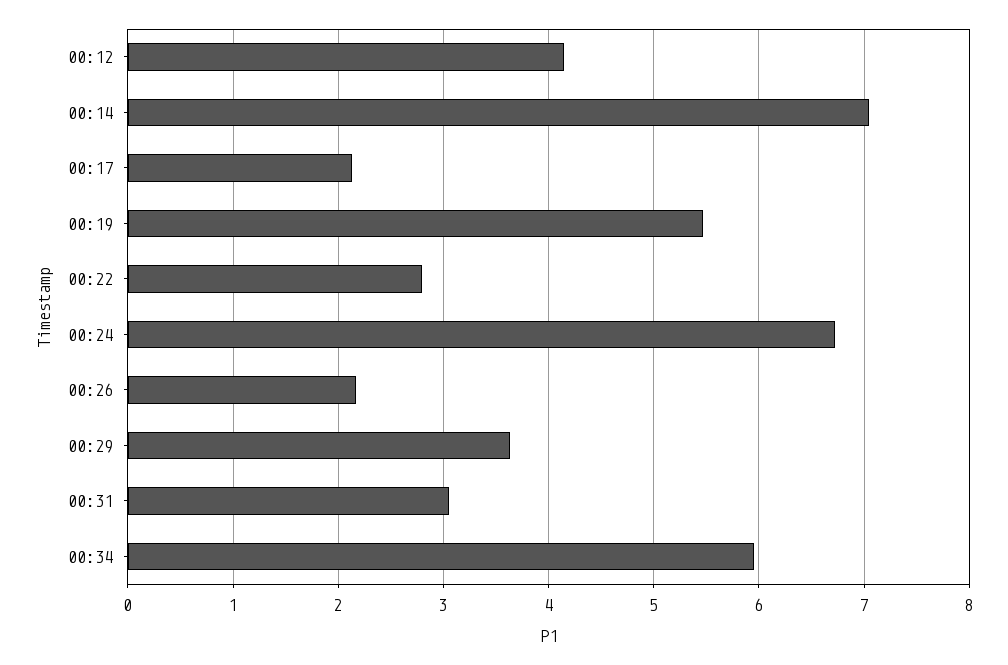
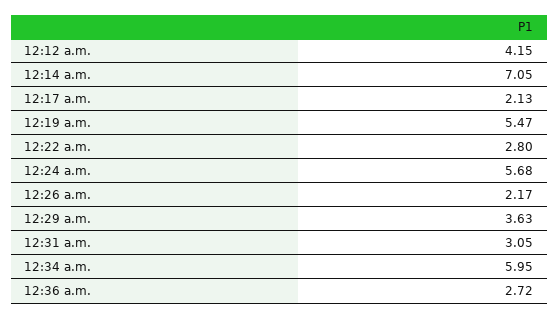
00:24: 6.7 -> 5.68
12:36 a.m.: none -> 2.72

